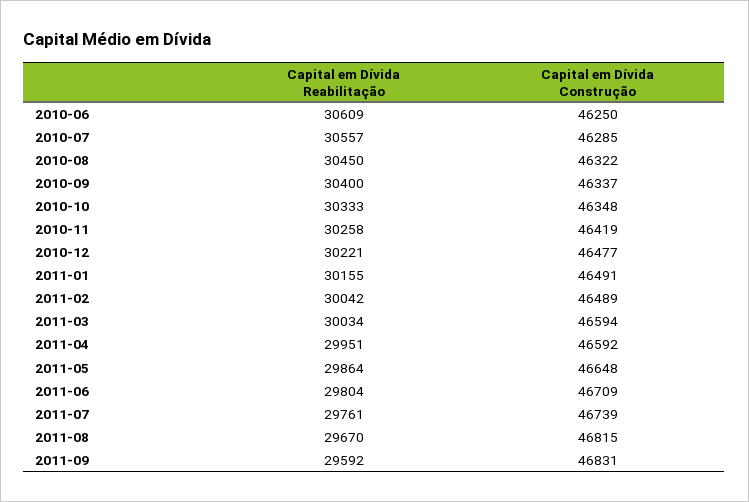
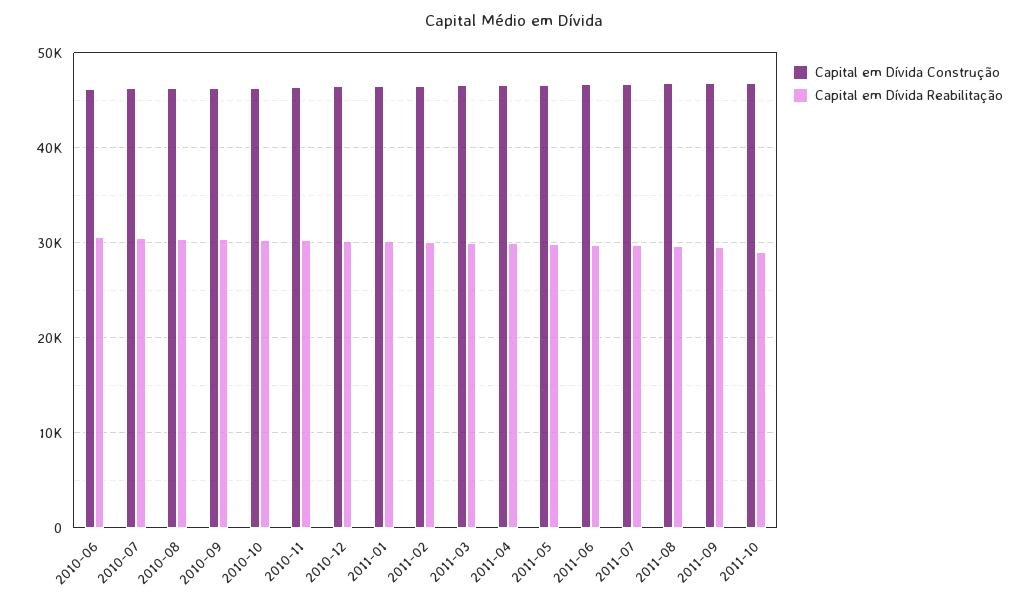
Capital em Dívida Construção, 2011-10: none -> 47000
Capital em Dívida Reabilitação, 2011-10: none -> 29000

